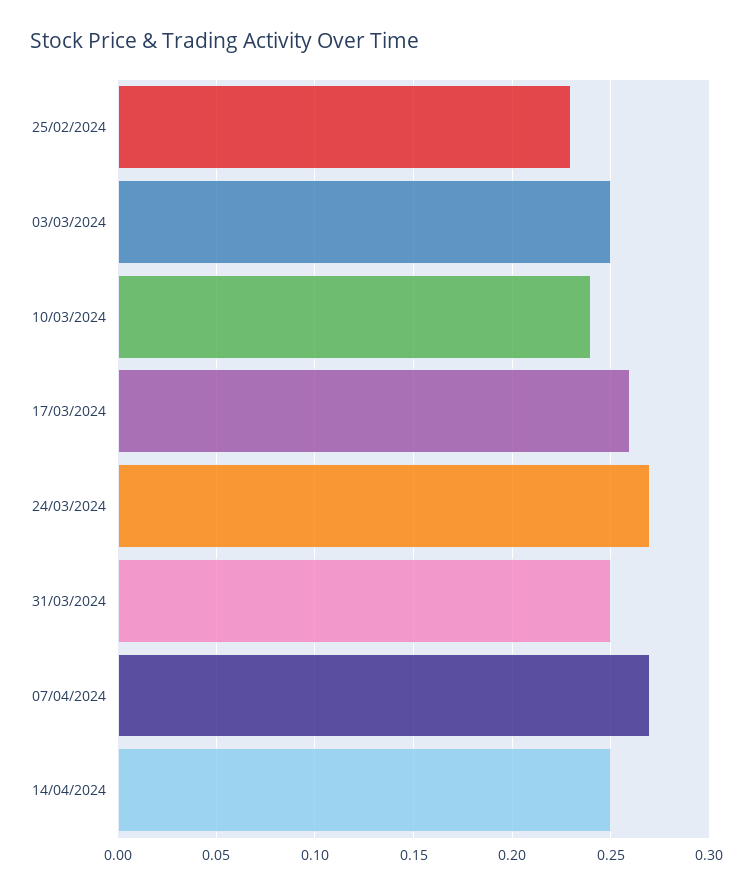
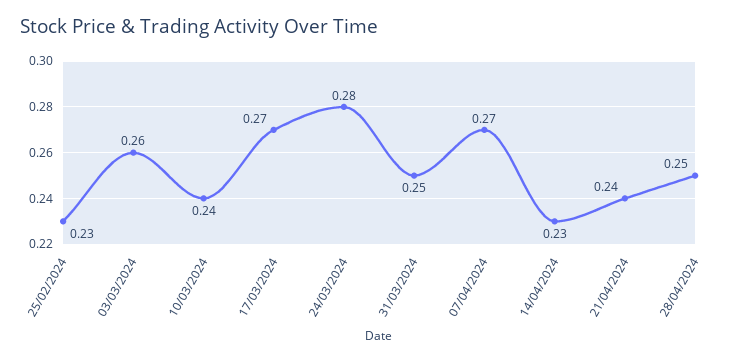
03/03/2024: 0.25 -> 0.26
17/03/2024: 0.26 -> 0.27
24/03/2024: 0.27 -> 0.28
14/04/2024: 0.25 -> 0.23
21/04/2024: none -> 0.24
28/04/2024: none -> 0.25

